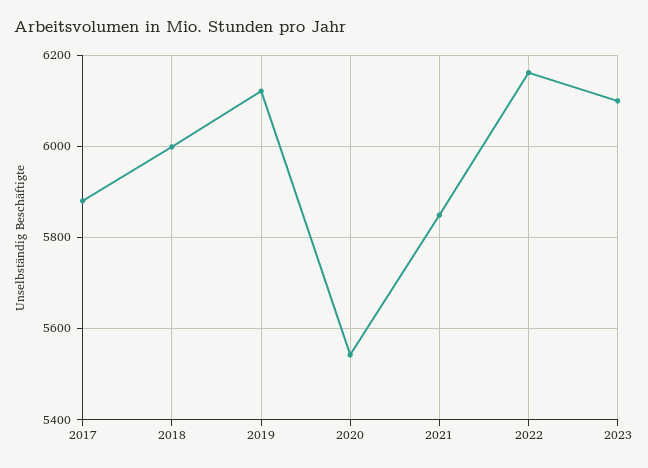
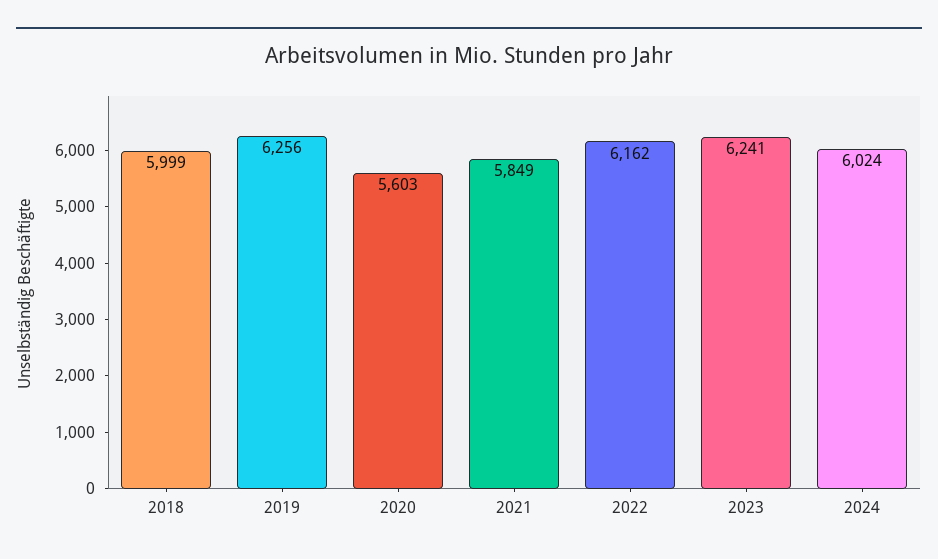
2017: 5880 -> none
2019: 6120 -> 6256
2020: 5540 -> 5603
2023: 6100 -> 6241
2024: none -> 6024

